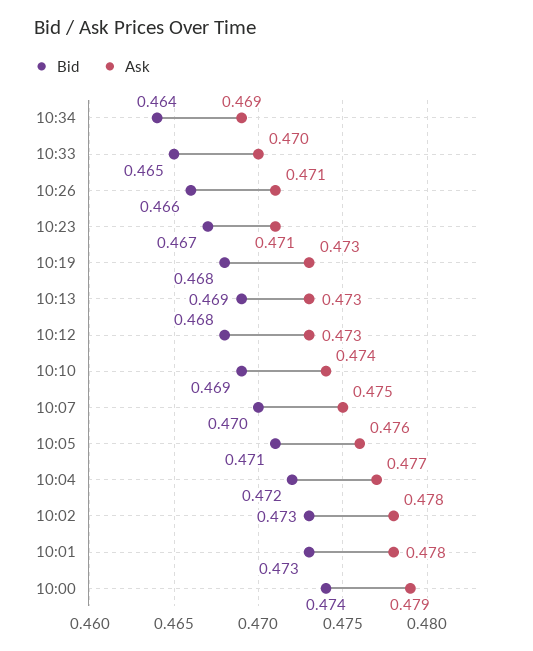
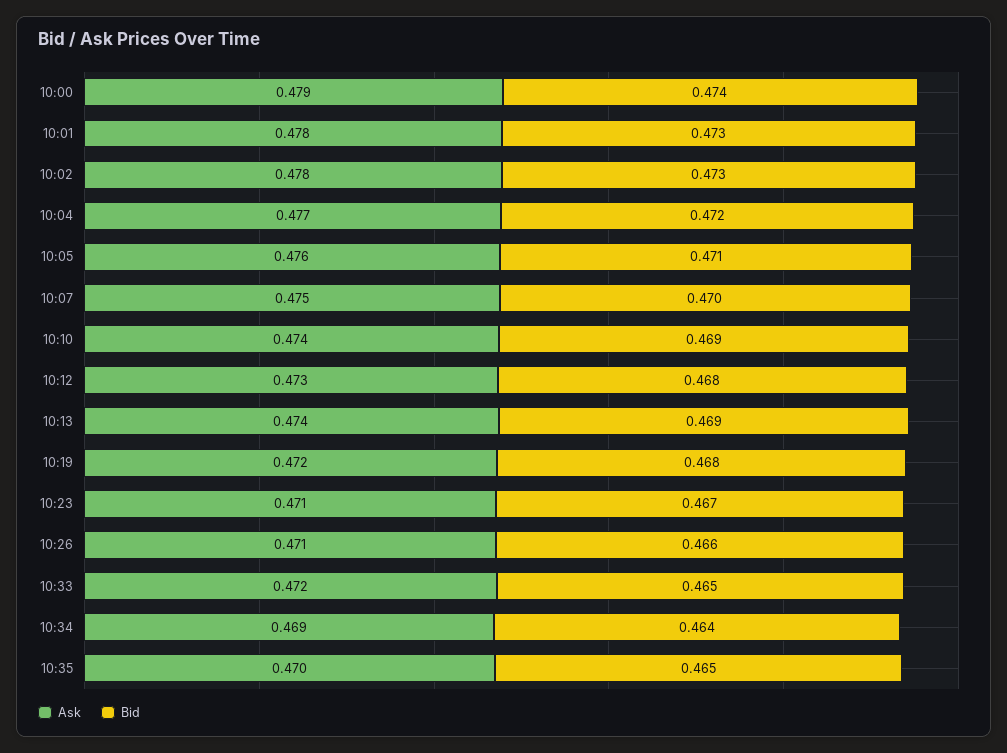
Ask, 10:33: 0.47 -> 0.472
Ask, 10:19: 0.473 -> 0.472
Ask, 10:13: 0.473 -> 0.474
Ask, 10:35: none -> 0.47
Bid, 10:35: none -> 0.465

